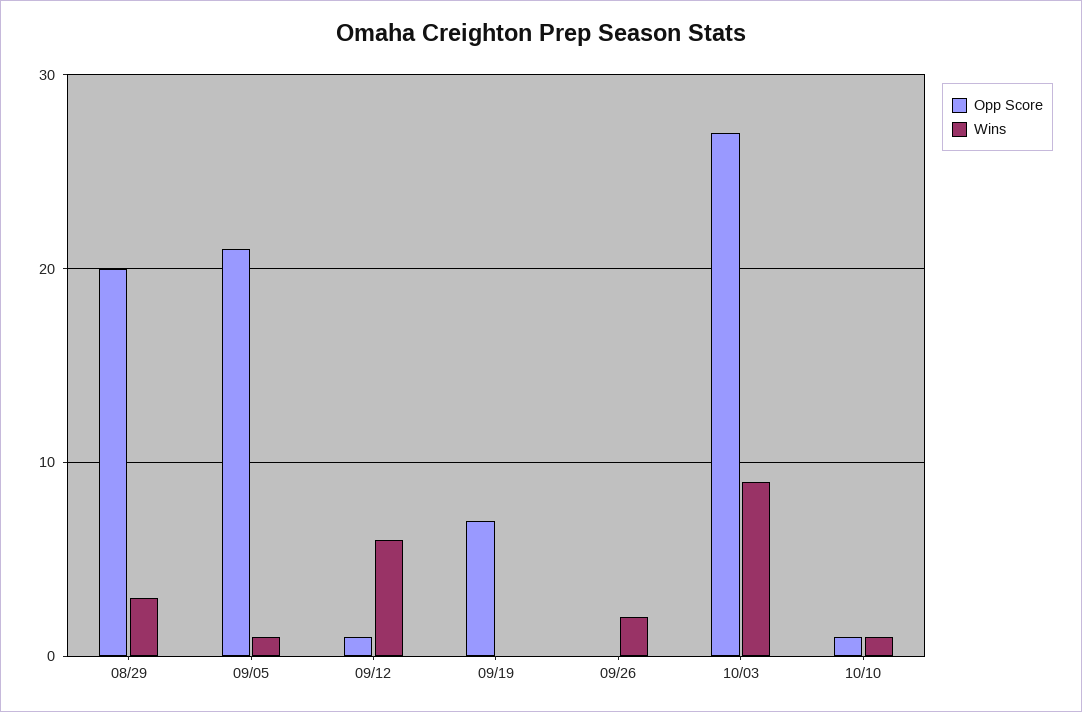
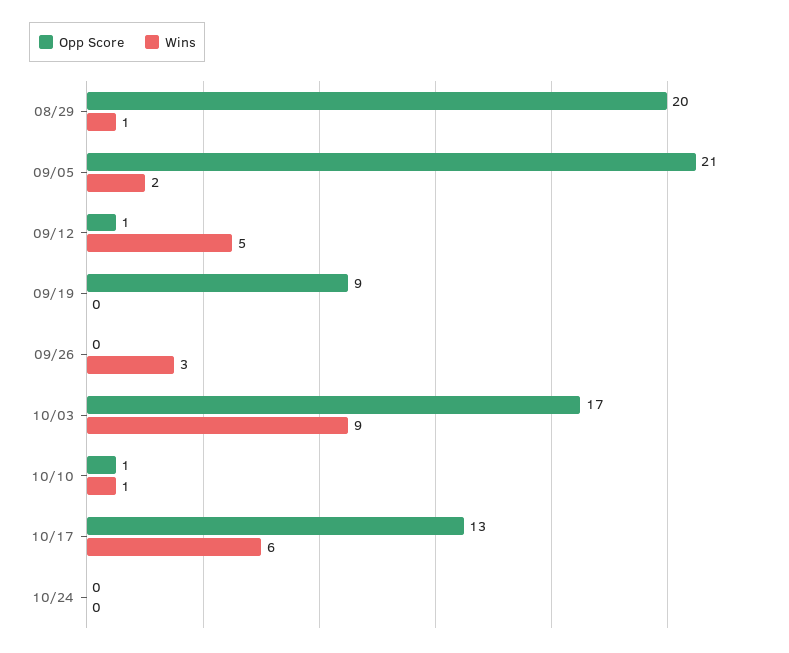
Wins, 08/29: 3 -> 1
Wins, 09/05: 1 -> 2
Wins, 09/12: 6 -> 5
Opp Score, 09/19: 7 -> 9
Wins, 09/26: 2 -> 3
Opp Score, 10/03: 27 -> 17
Opp Score, 10/17: none -> 13
Wins, 10/17: none -> 6
Opp Score, 10/24: none -> 0
Wins, 10/24: none -> 0

